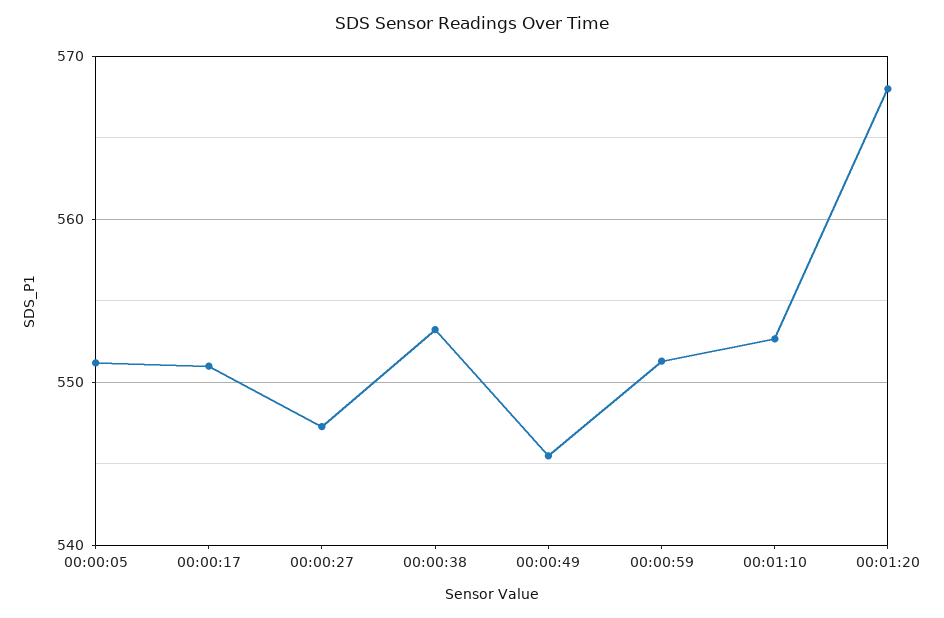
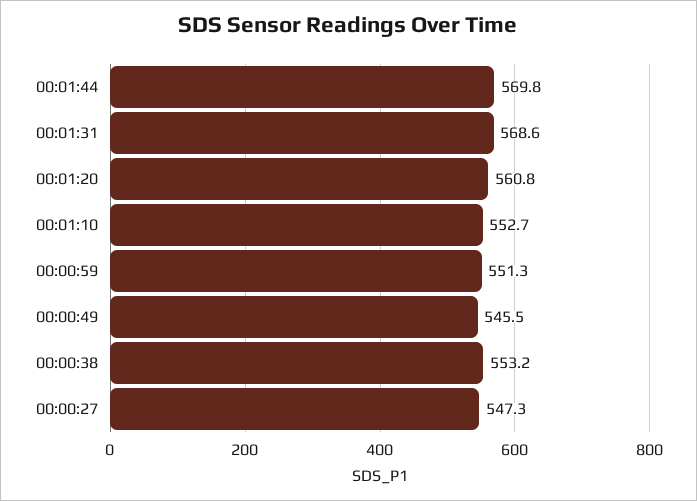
00:00:05: 551 -> none
00:00:17: 551 -> none
00:01:20: 568 -> 560.8
00:01:44: none -> 569.8
00:01:31: none -> 568.6

